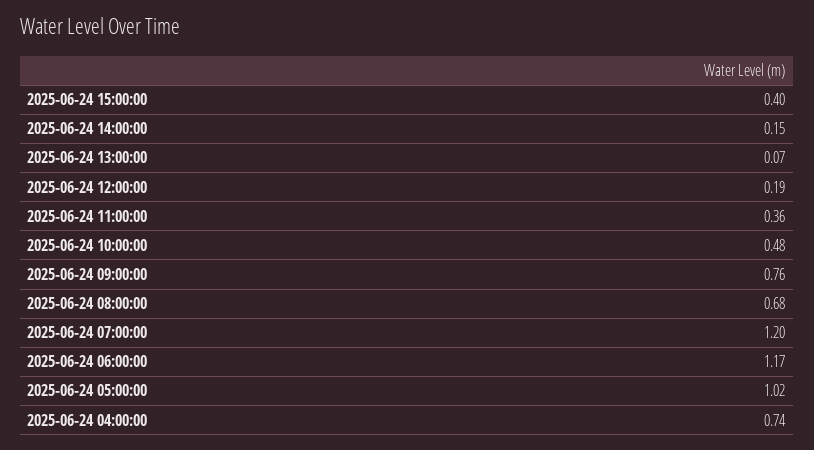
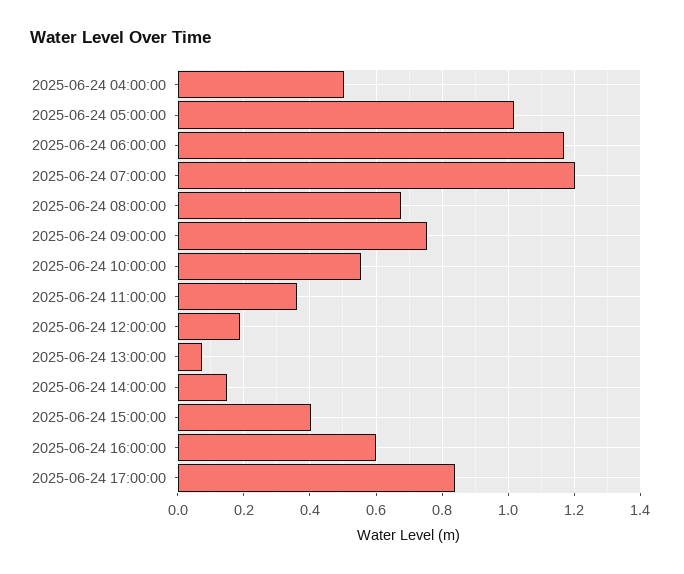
2025-06-24 10:00:00: 0.48 -> 0.56
2025-06-24 04:00:00: 0.74 -> 0.5
2025-06-24 16:00:00: none -> 0.6
2025-06-24 17:00:00: none -> 0.84

